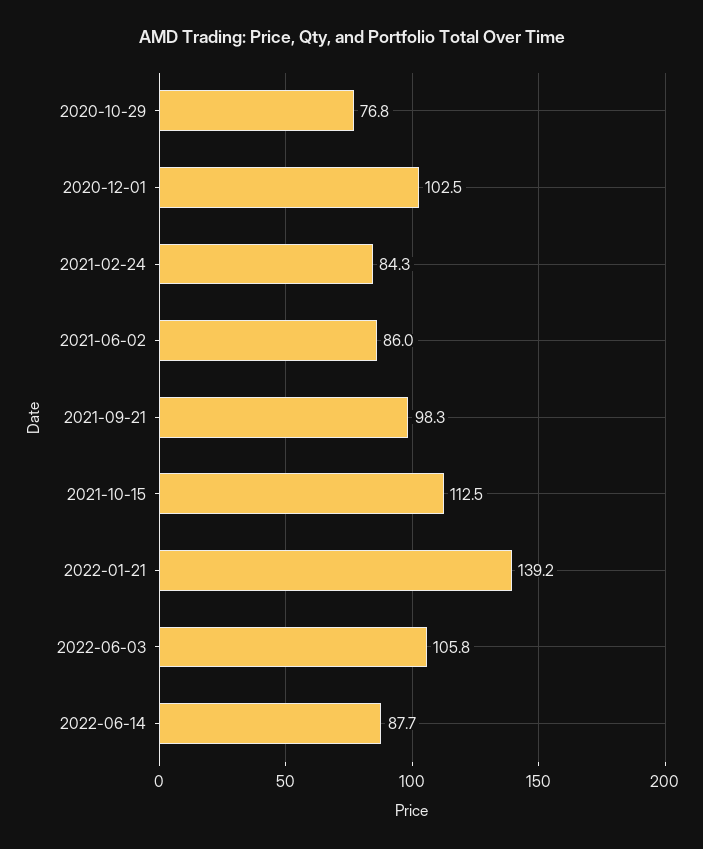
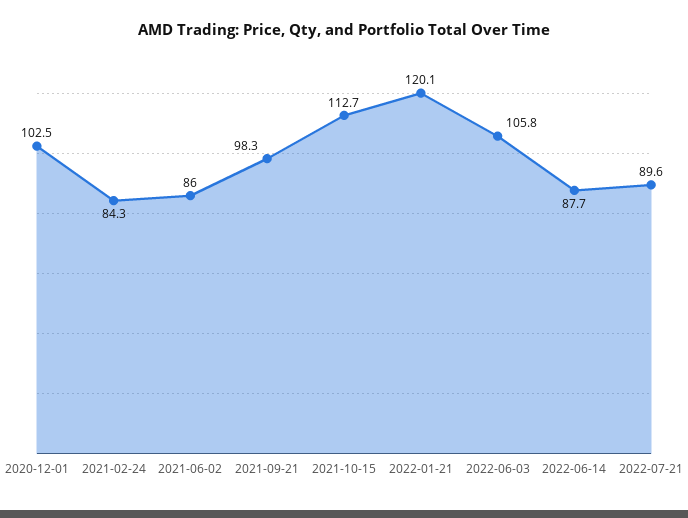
2020-10-29: 76.8 -> none
2021-10-15: 112.5 -> 112.7
2022-01-21: 139.2 -> 120.1
2022-07-21: none -> 89.6

